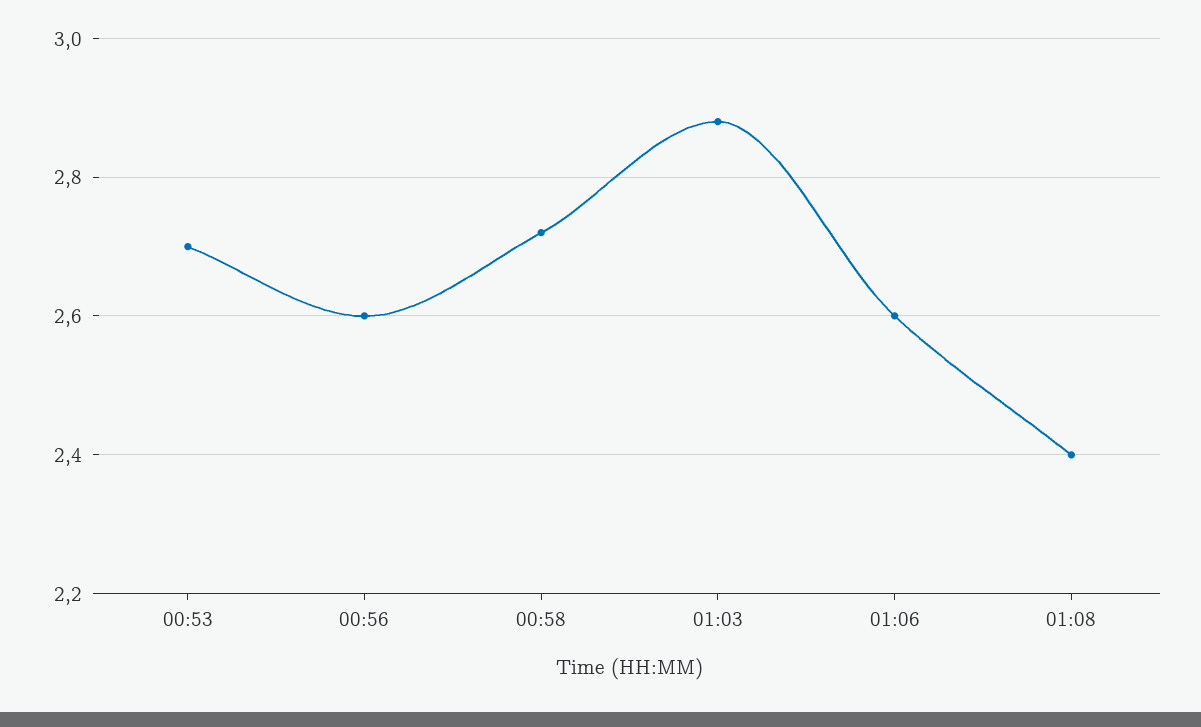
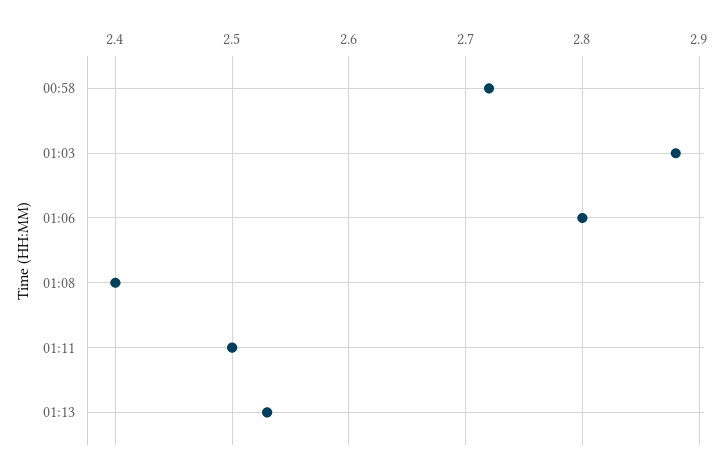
00:53: 2.7 -> none
00:56: 2.6 -> none
01:06: 2.6 -> 2.8
01:11: none -> 2.5
01:13: none -> 2.53

